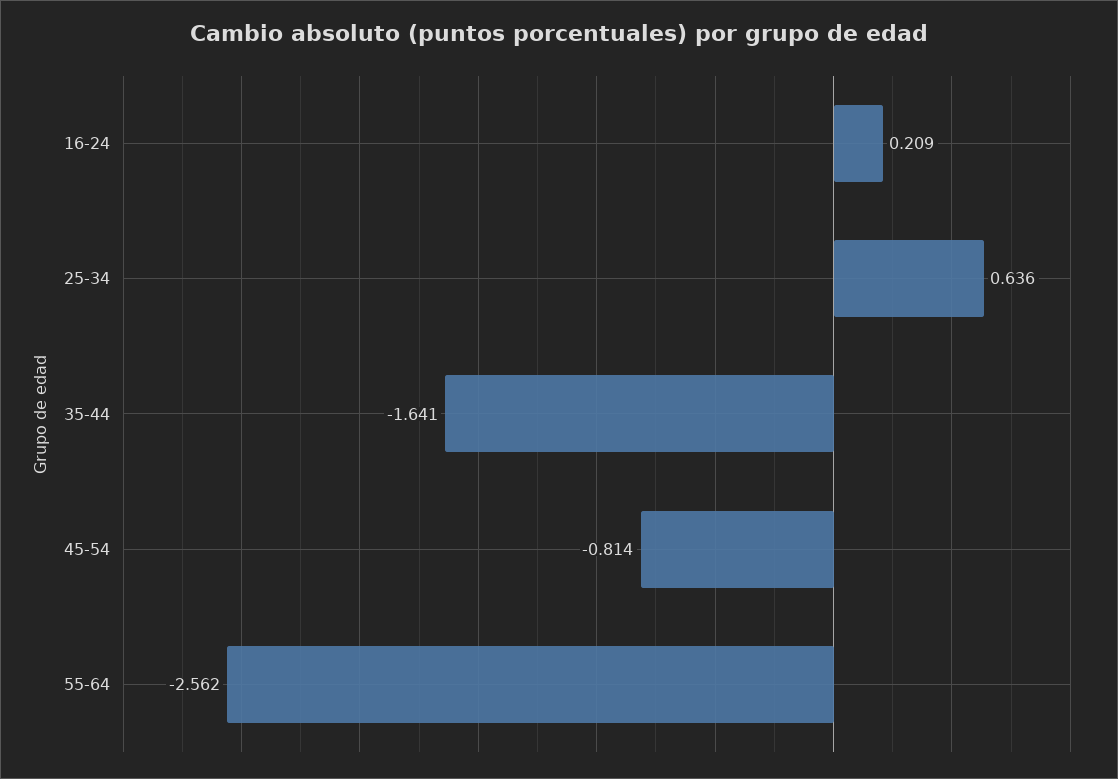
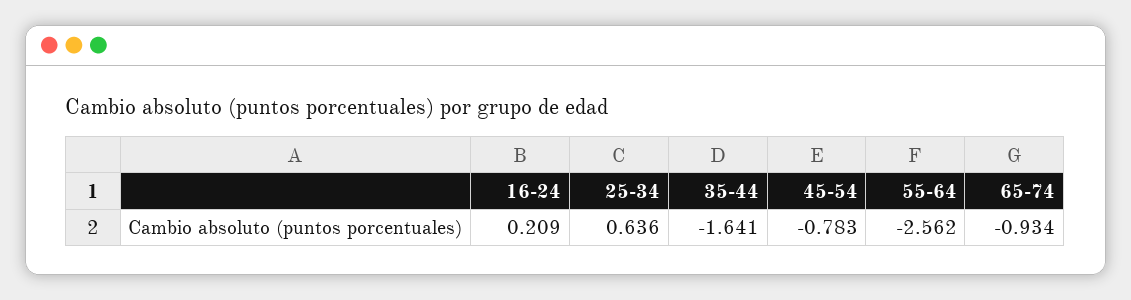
45-54: -0.814 -> -0.783
65-74: none -> -0.934

